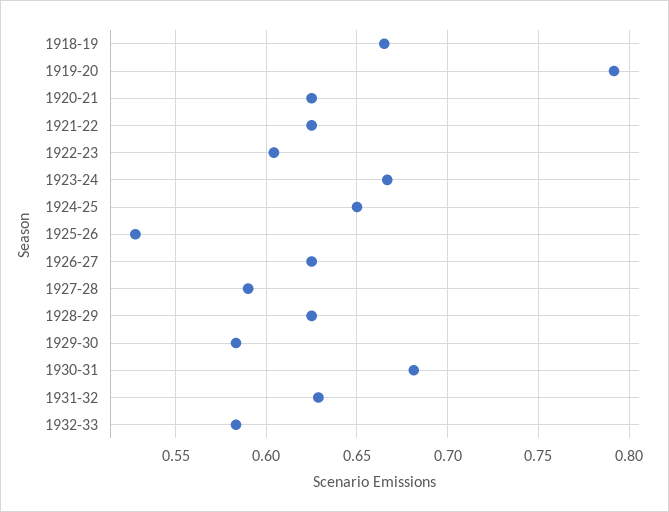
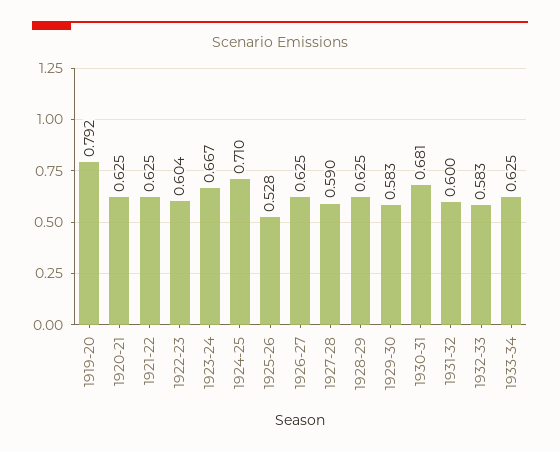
1918-19: 0.665 -> none
1924-25: 0.65 -> 0.71
1931-32: 0.63 -> 0.6
1933-34: none -> 0.625

